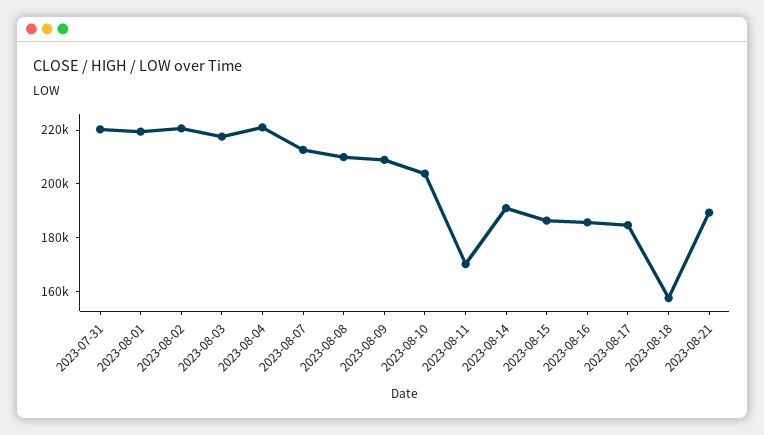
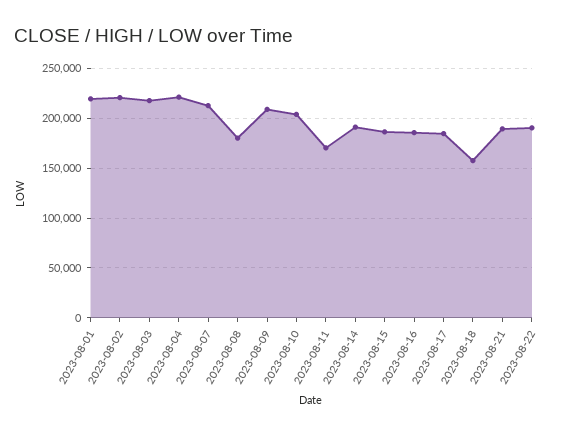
2023-07-31: 220000 -> none
2023-08-08: 210000 -> 180000
2023-08-22: none -> 190000

